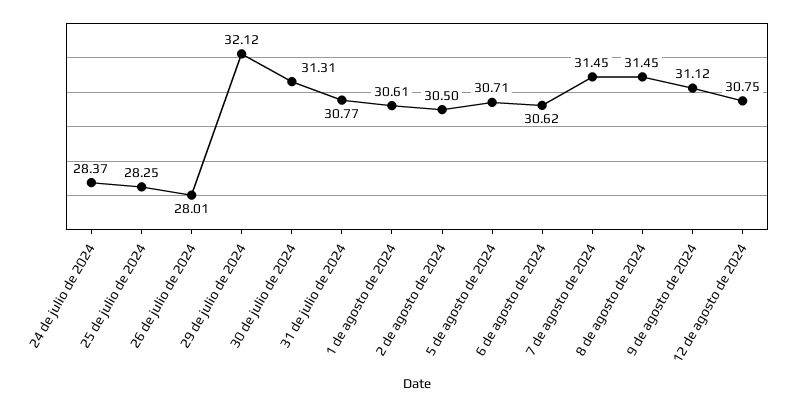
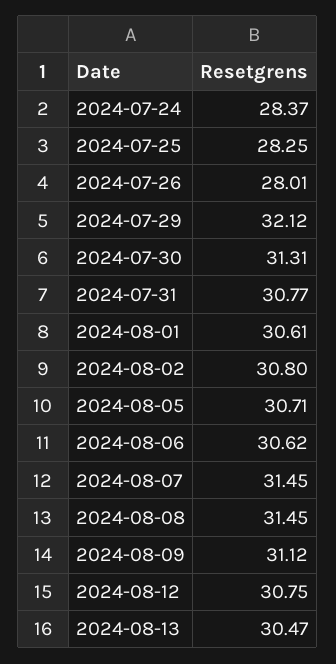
2 de agosto de 2024: 30.5 -> 30.8
2024-08-13: none -> 30.47

